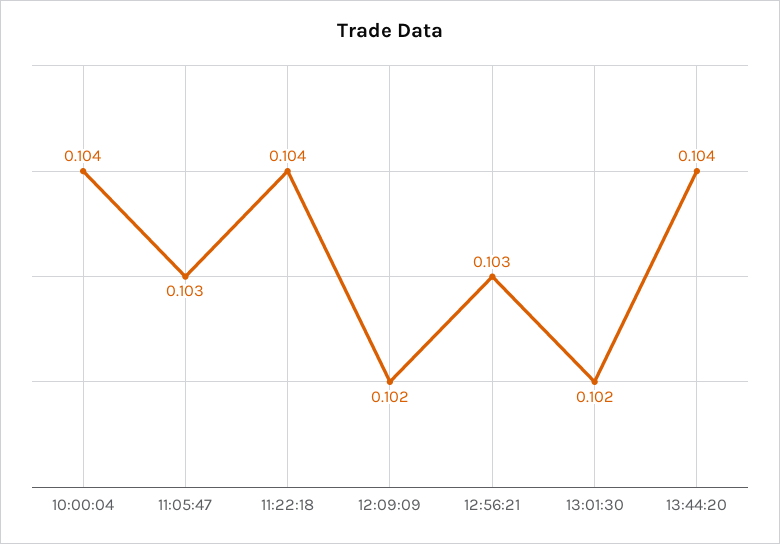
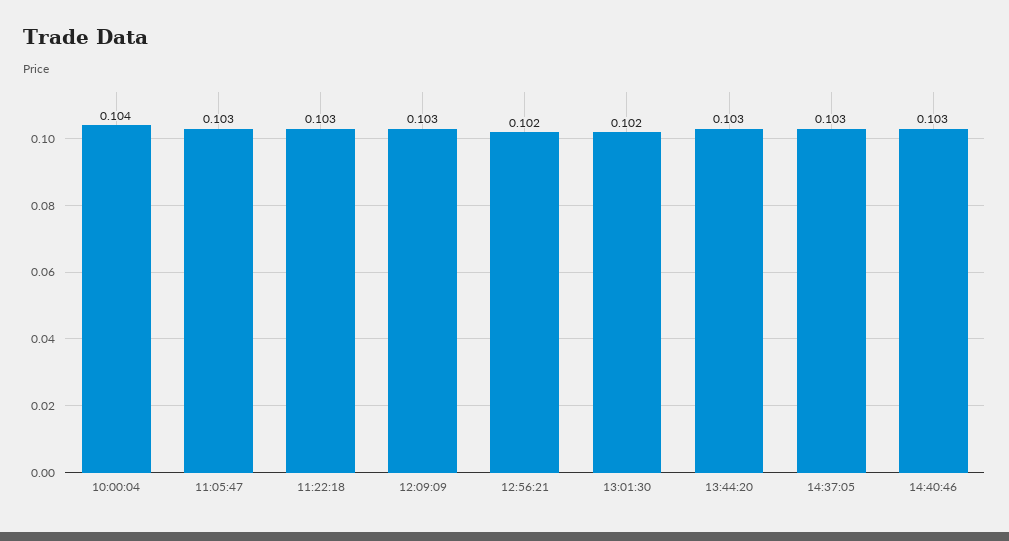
11:22:18: 0.104 -> 0.103
12:09:09: 0.102 -> 0.103
12:56:21: 0.103 -> 0.102
13:44:20: 0.104 -> 0.103
14:37:05: none -> 0.103
14:40:46: none -> 0.103

